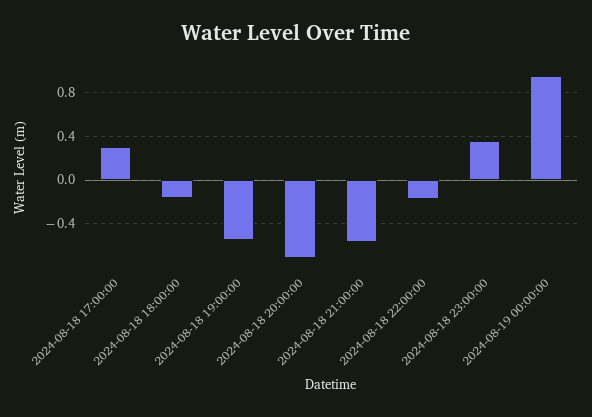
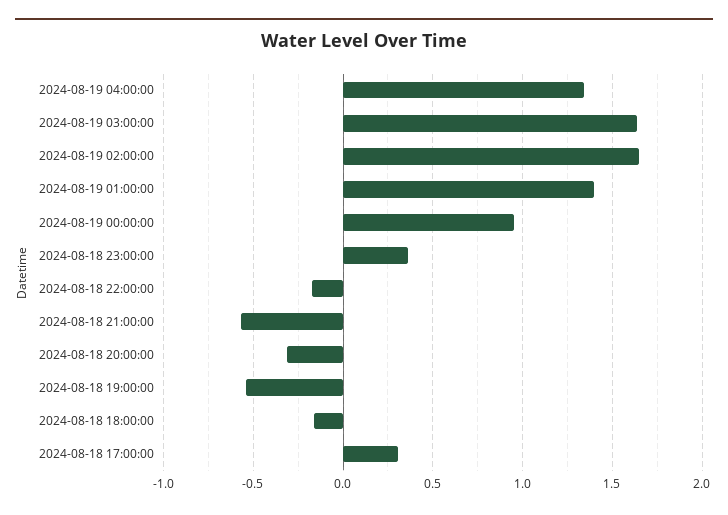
2024-08-18 20:00:00: -0.7 -> -0.3
2024-08-19 04:00:00: none -> 1.35
2024-08-19 03:00:00: none -> 1.65
2024-08-19 02:00:00: none -> 1.65
2024-08-19 01:00:00: none -> 1.4

